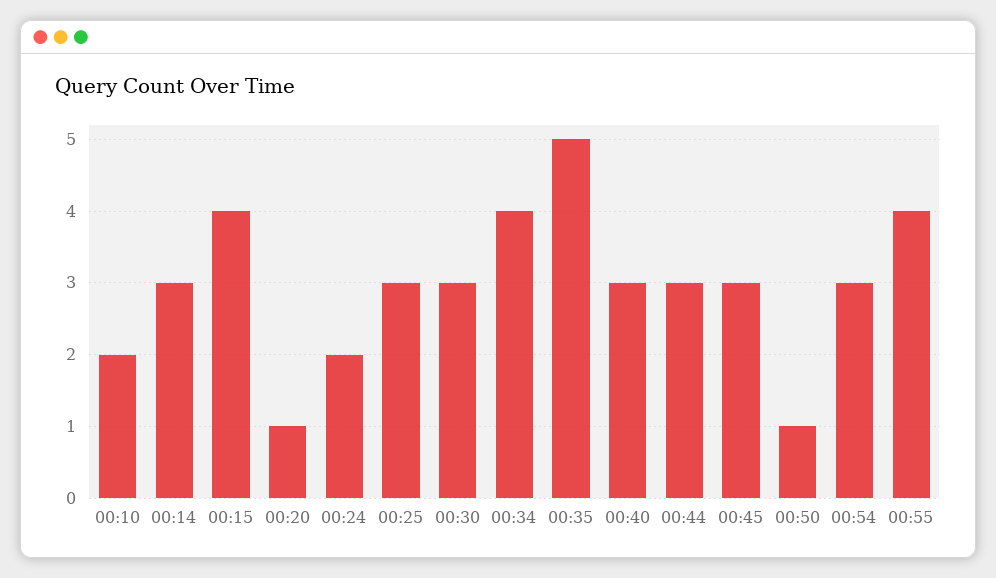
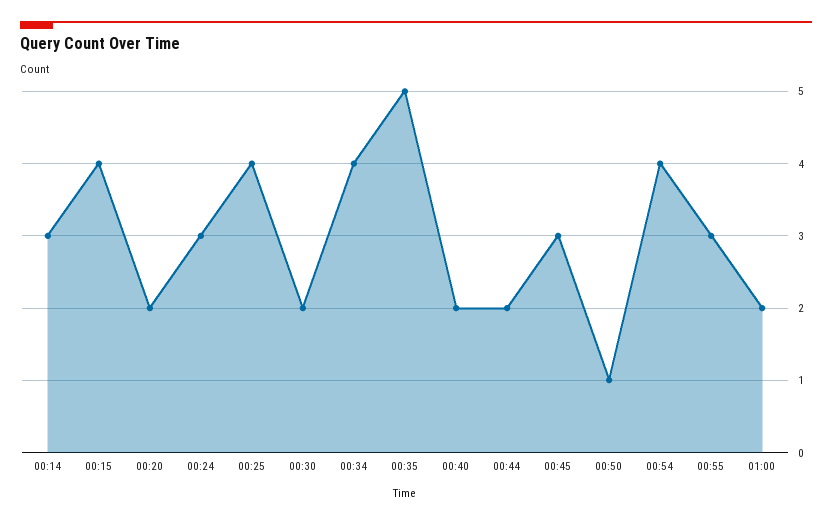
00:10: 2 -> none
00:20: 1 -> 2
00:24: 2 -> 3
00:25: 3 -> 4
00:30: 3 -> 2
00:40: 3 -> 2
00:44: 3 -> 2
00:54: 3 -> 4
00:55: 4 -> 3
01:00: none -> 2

